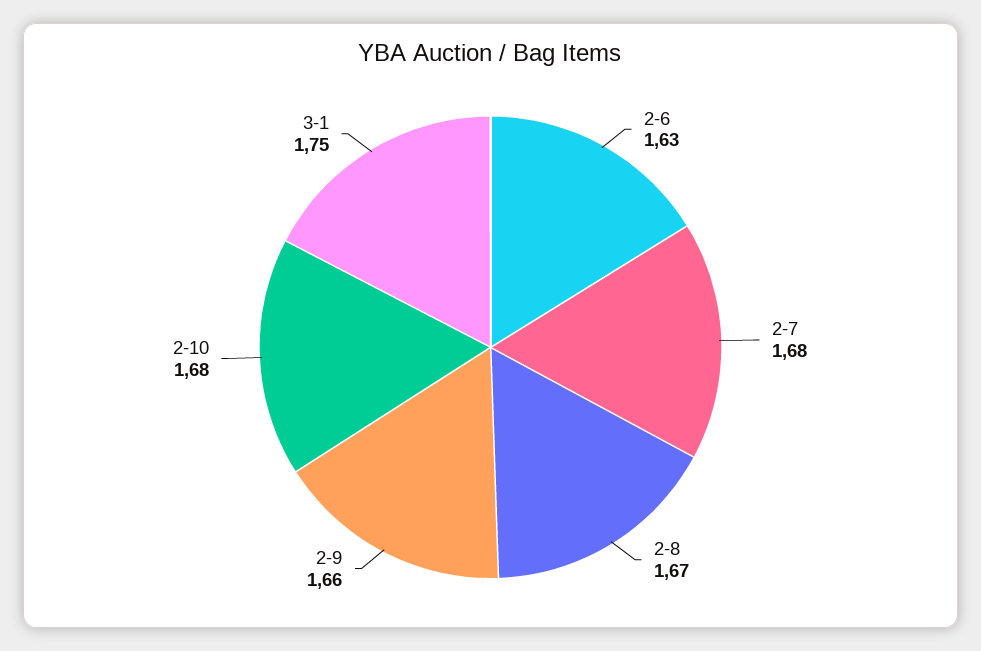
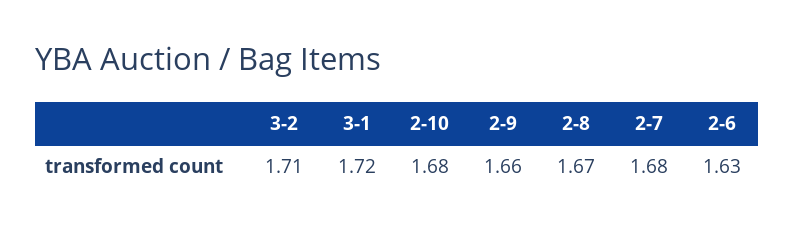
3-1: 1.75 -> 1.72
3-2: none -> 1.71

